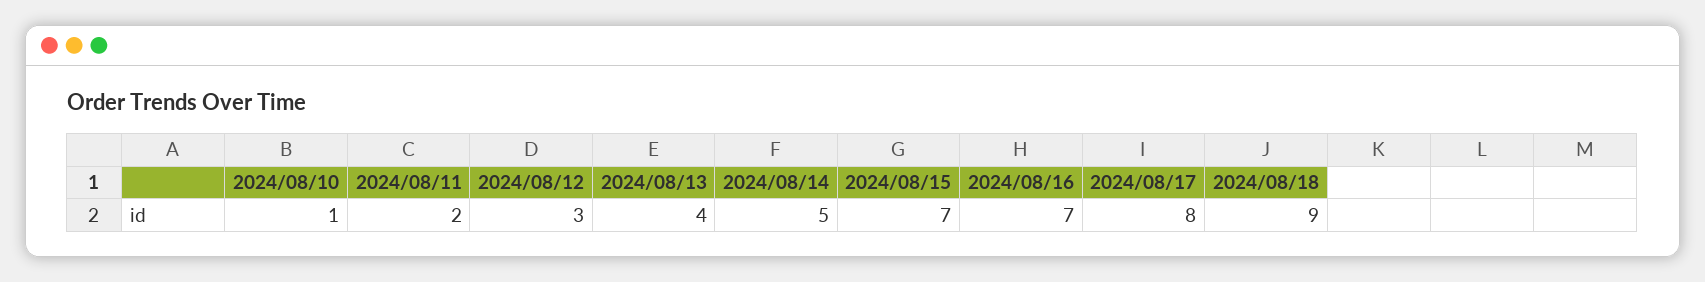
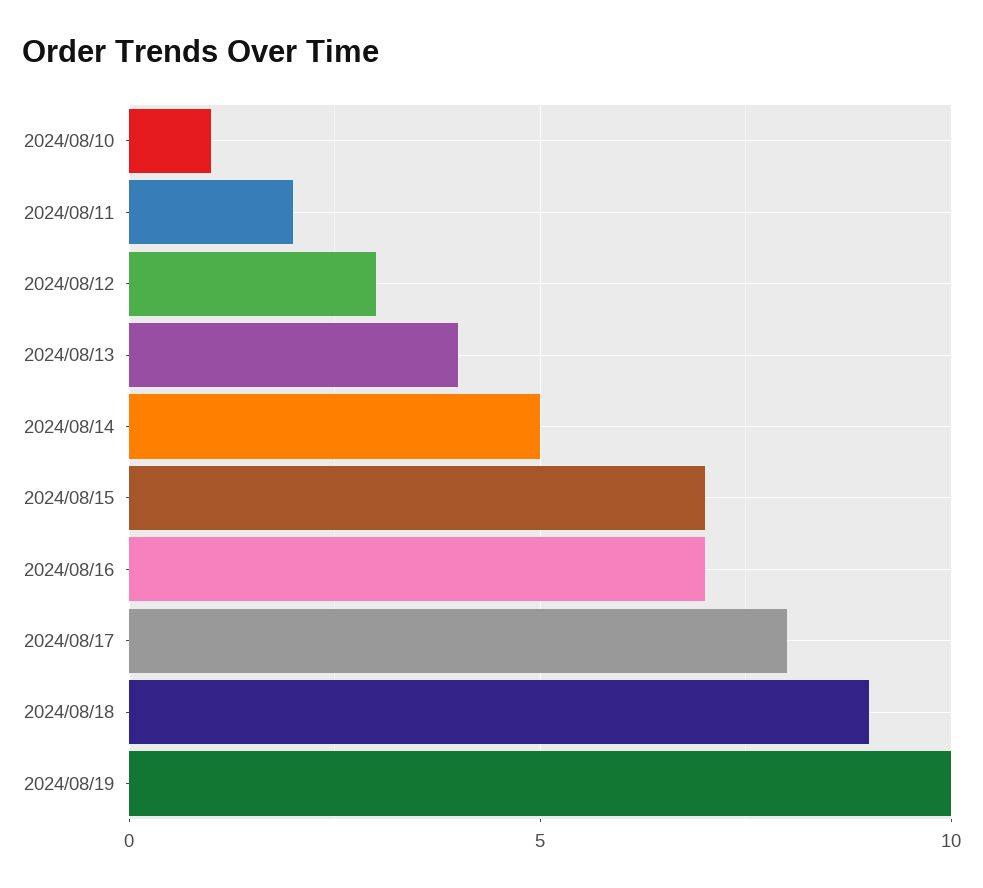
2024/08/19: none -> 10

